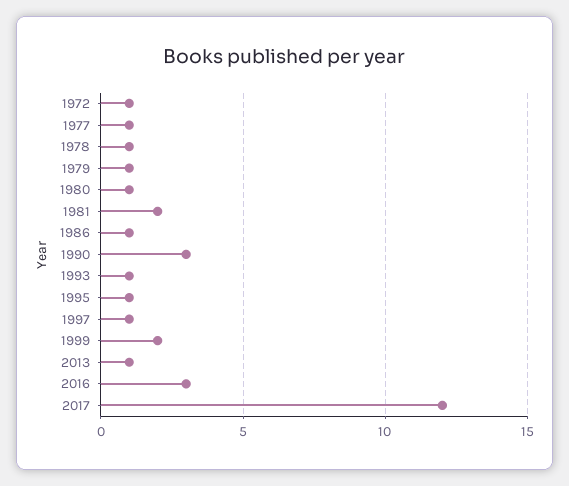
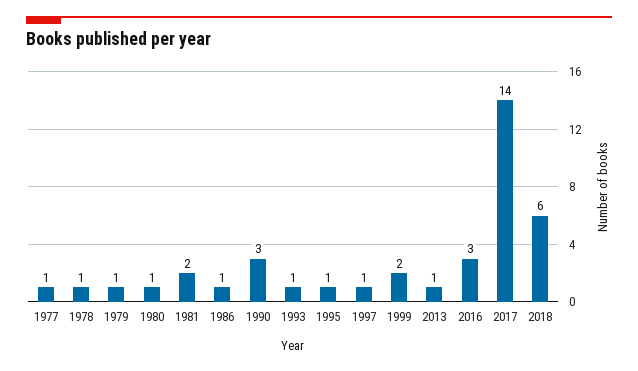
1972: 1 -> none
2017: 12 -> 14
2018: none -> 6

